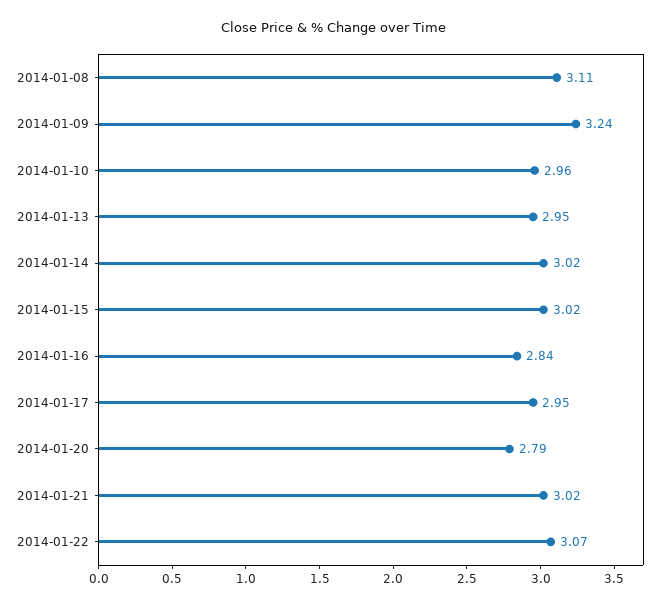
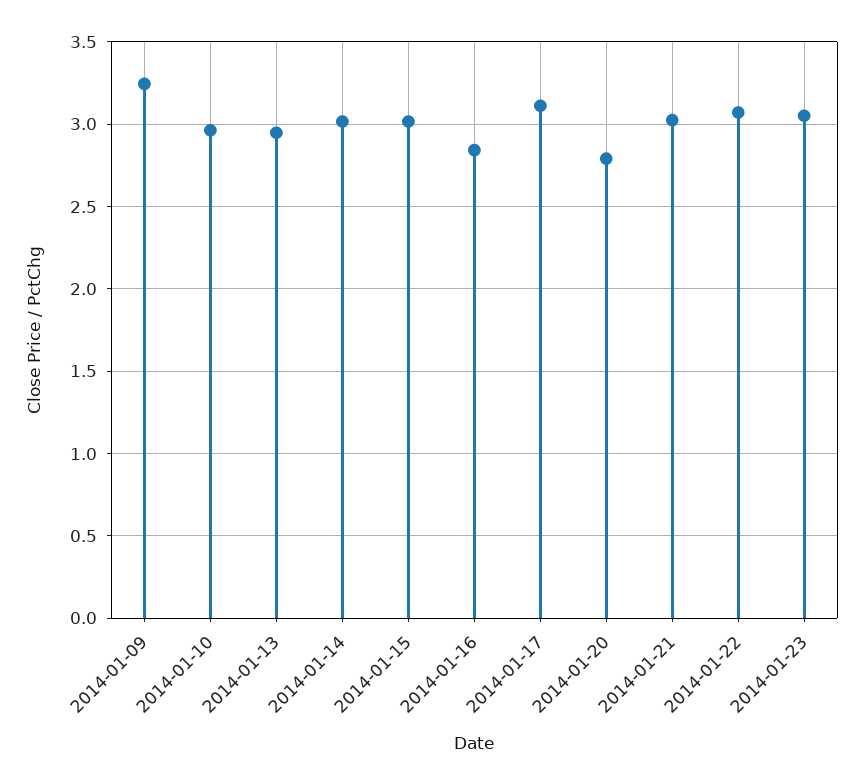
2014-01-08: 3.11 -> none
2014-01-17: 2.95 -> 3.1
2014-01-23: none -> 3.05

